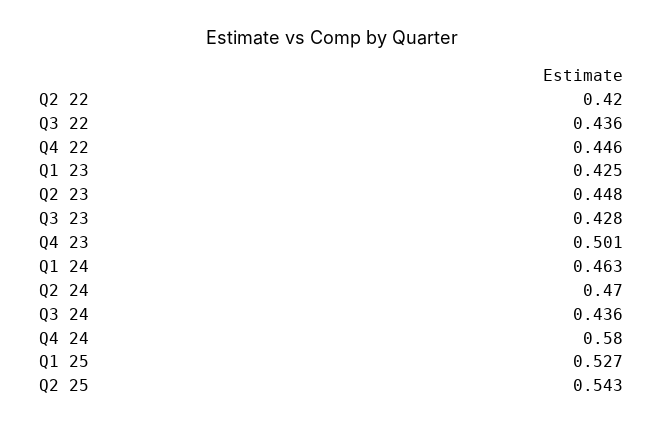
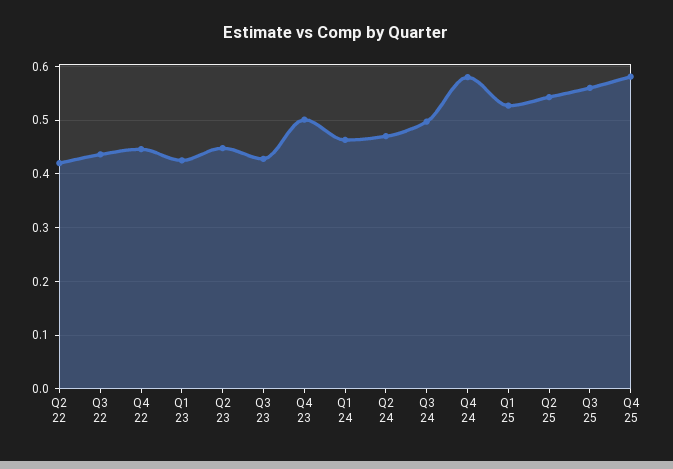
Q3 24: 0.436 -> 0.5
Q3 25: none -> 0.56
Q4 25: none -> 0.58

